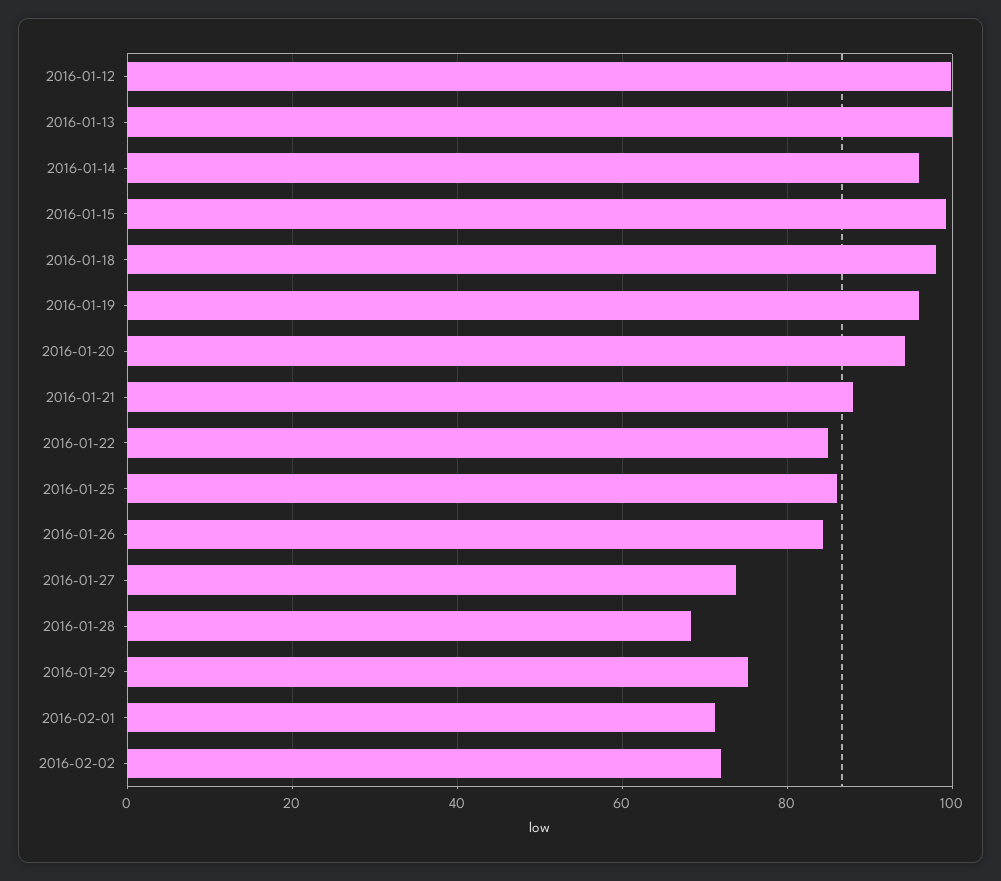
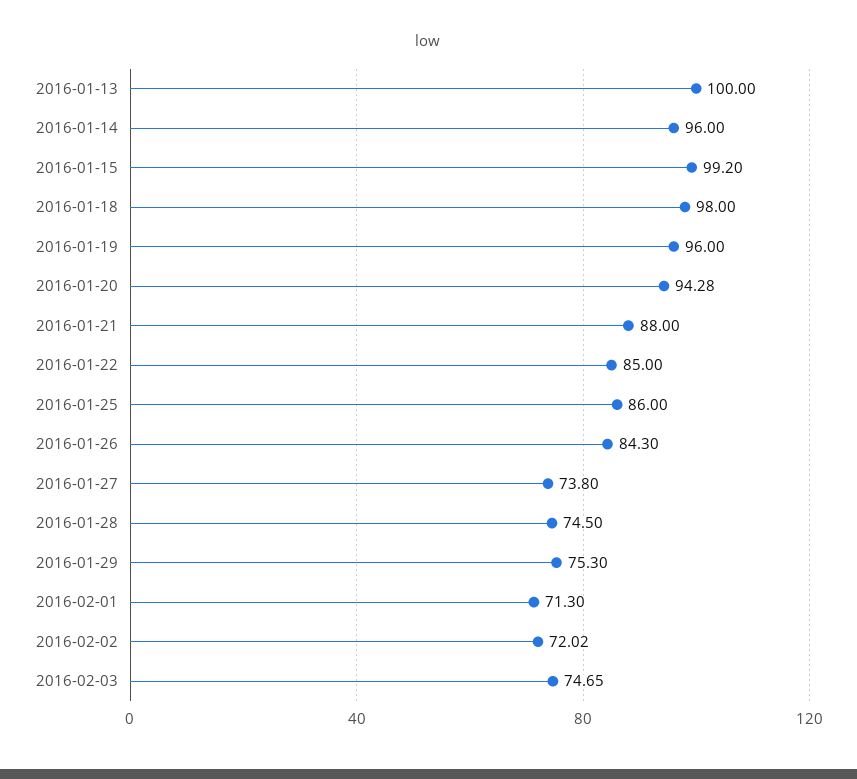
2016-01-12: 100 -> none
2016-01-28: 68 -> 74.5
2016-02-03: none -> 74.65

